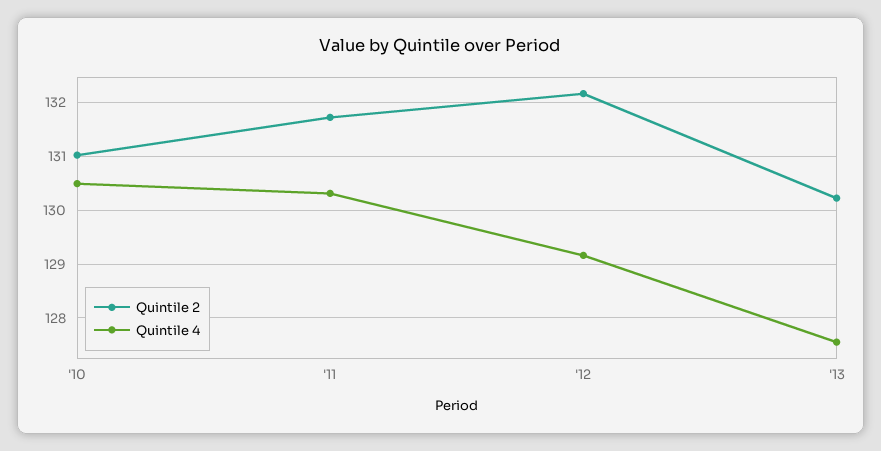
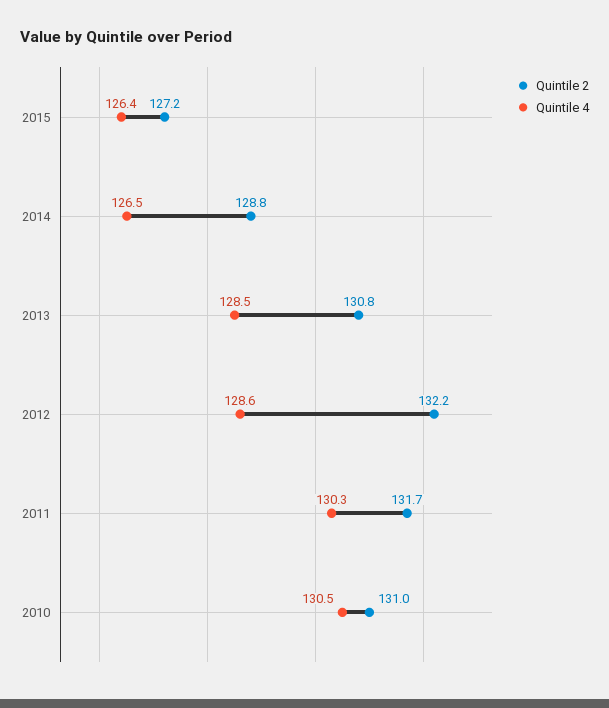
Quintile 4, '12: 129.2 -> 128.6
Quintile 2, '13: 130.2 -> 130.8
Quintile 4, '13: 127.6 -> 128.5
Quintile 2, 2015: none -> 127.2
Quintile 4, 2015: none -> 126.4
Quintile 2, 2014: none -> 128.8
Quintile 4, 2014: none -> 126.5

